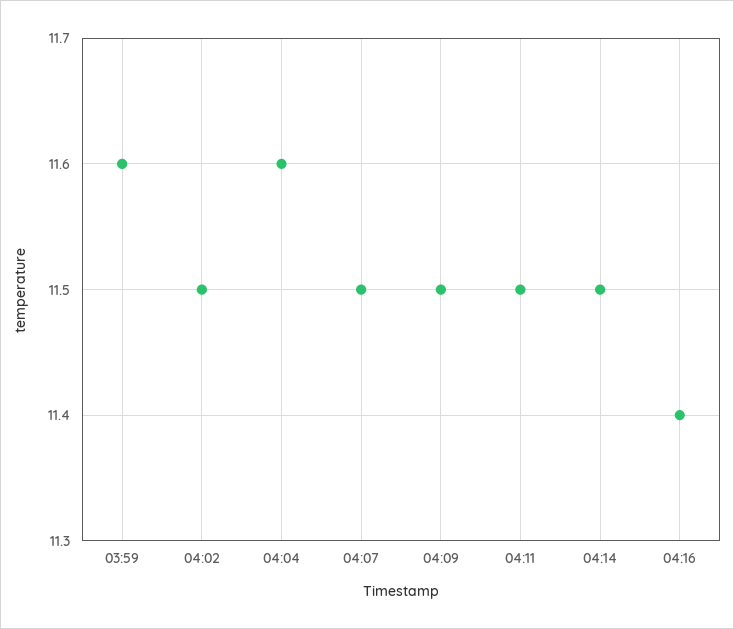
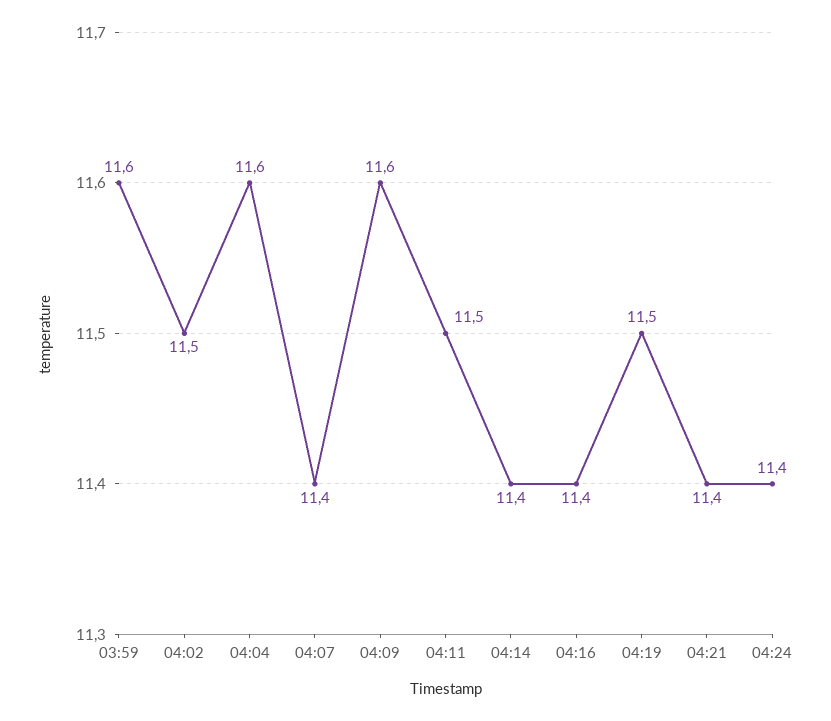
04:07: 11.5 -> 11.4
04:09: 11.5 -> 11.6
04:14: 11.5 -> 11.4
04:19: none -> 11.5
04:21: none -> 11.4
04:24: none -> 11.4

